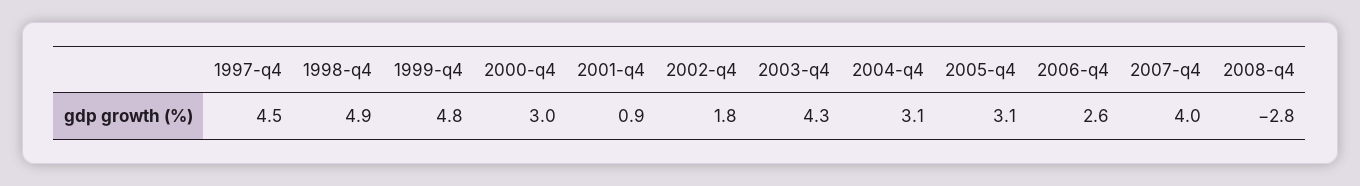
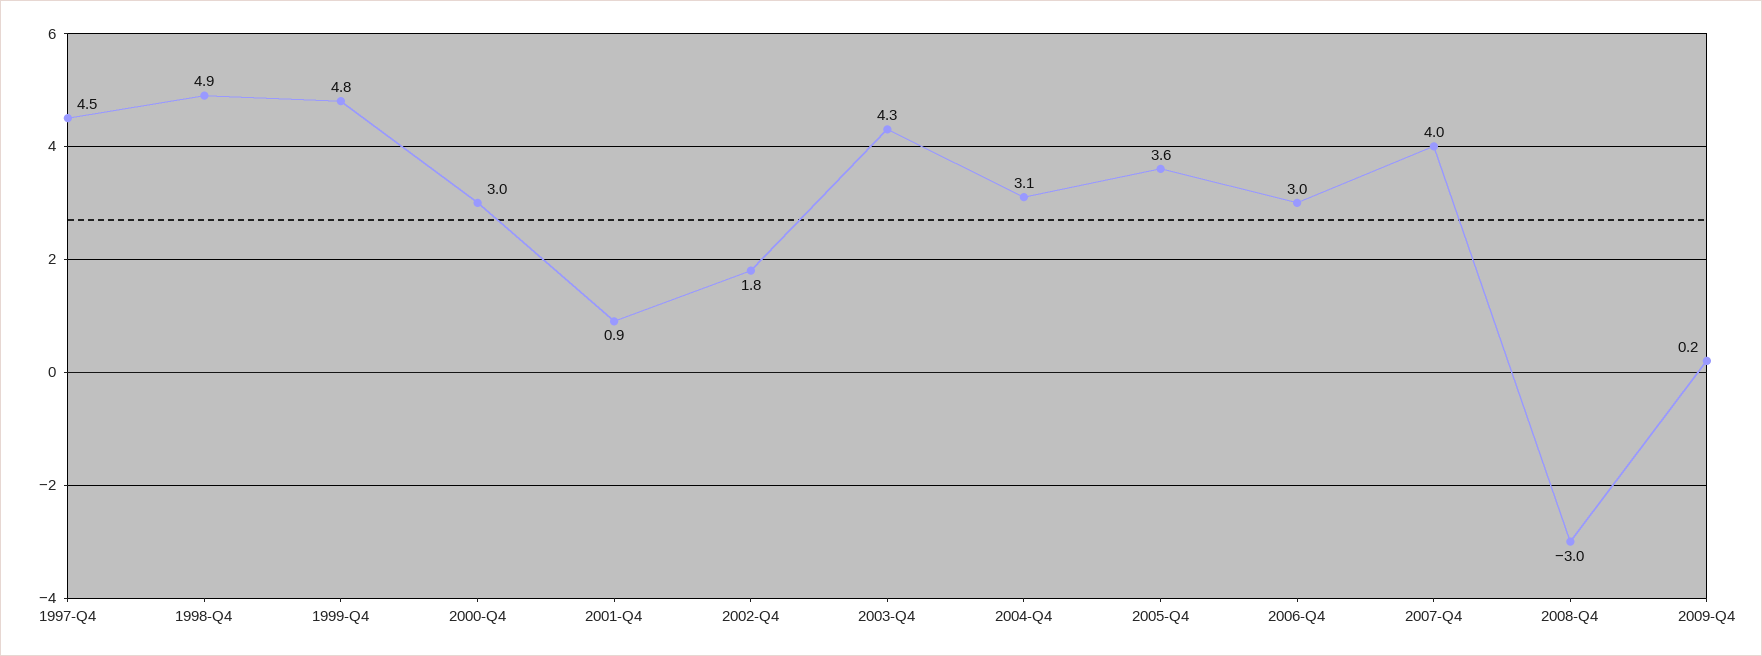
2005-q4: 3.1 -> 3.6
2006-q4: 2.6 -> 3
2008-q4: -2.8 -> -3
2009-Q4: none -> 0.2

